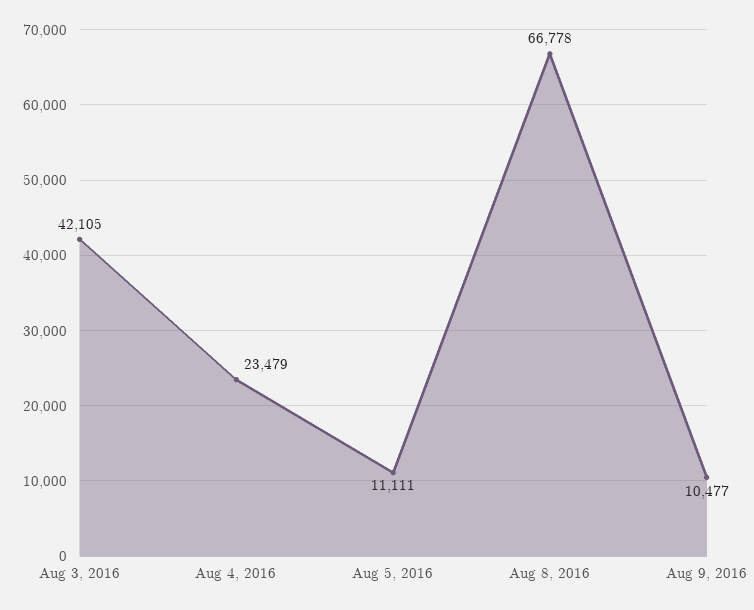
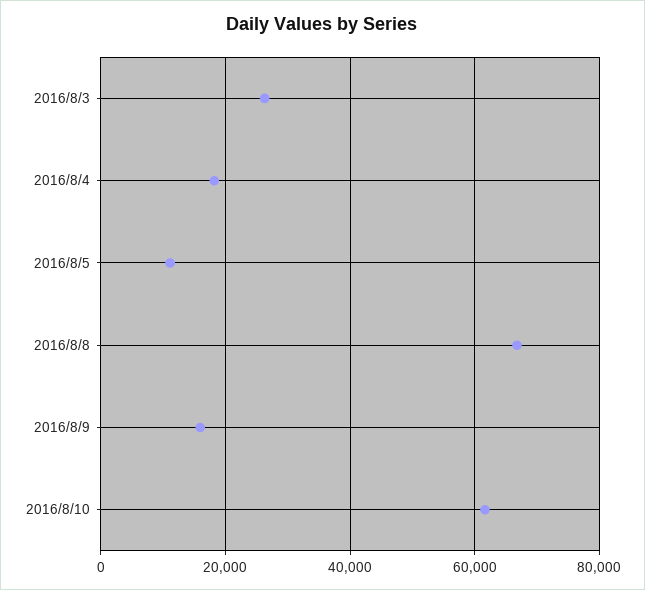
Aug 3, 2016: 42105 -> 26000
Aug 4, 2016: 23479 -> 18000
Aug 9, 2016: 10477 -> 16000
2016/8/10: none -> 62000

